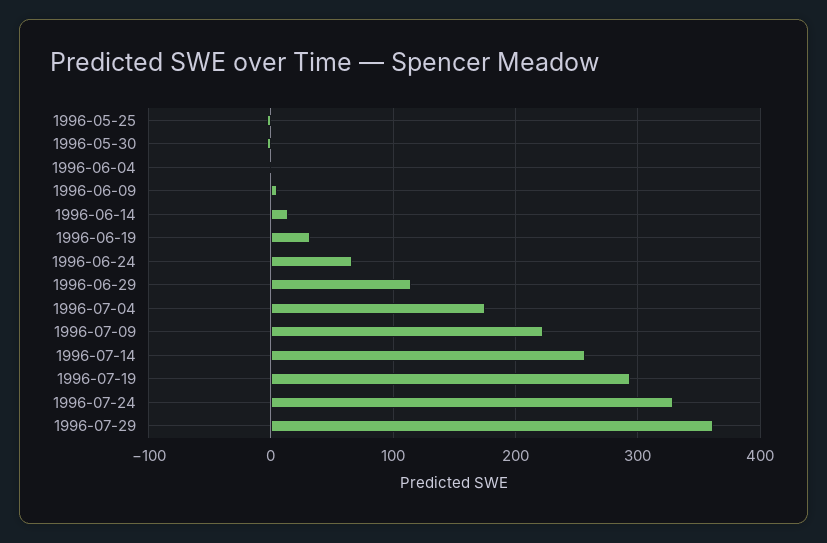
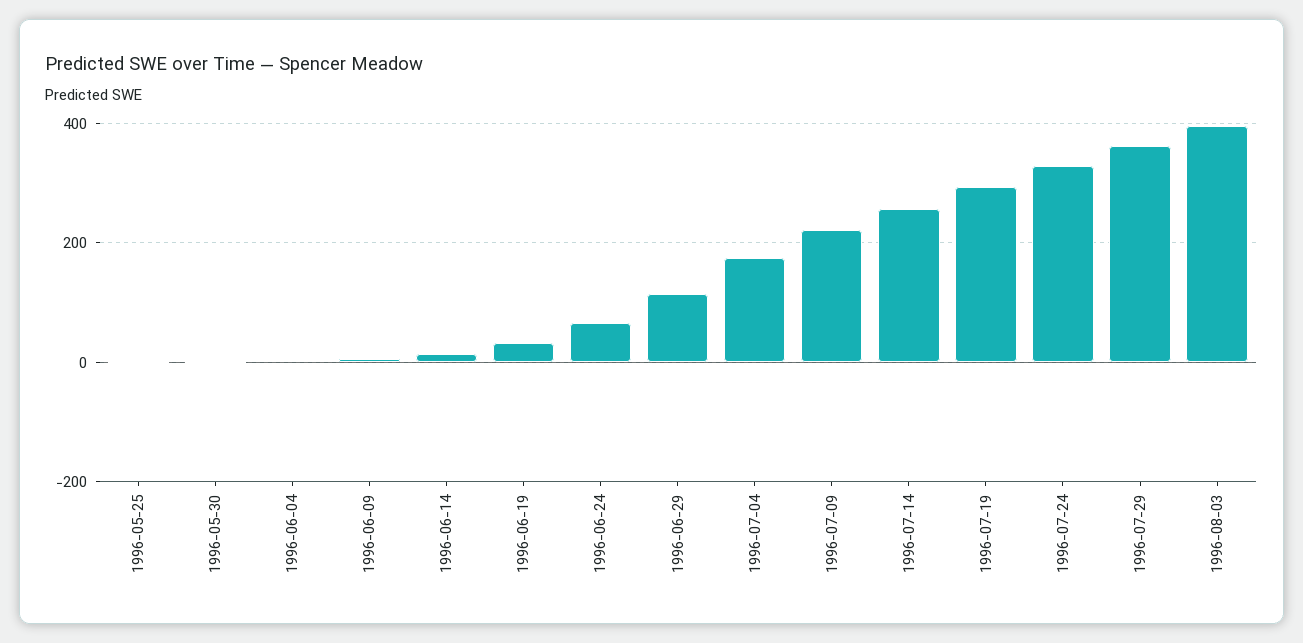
1996-08-03: none -> 400

